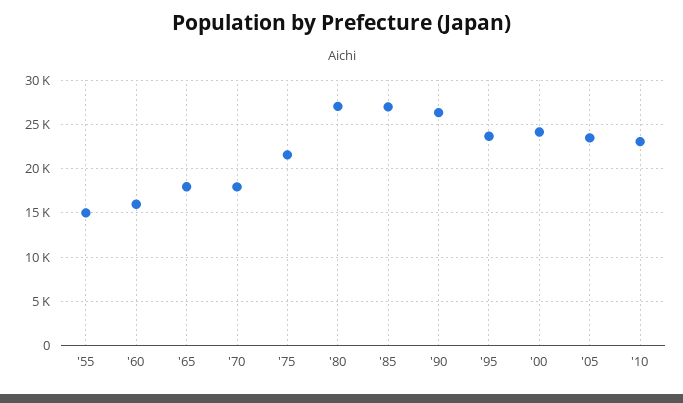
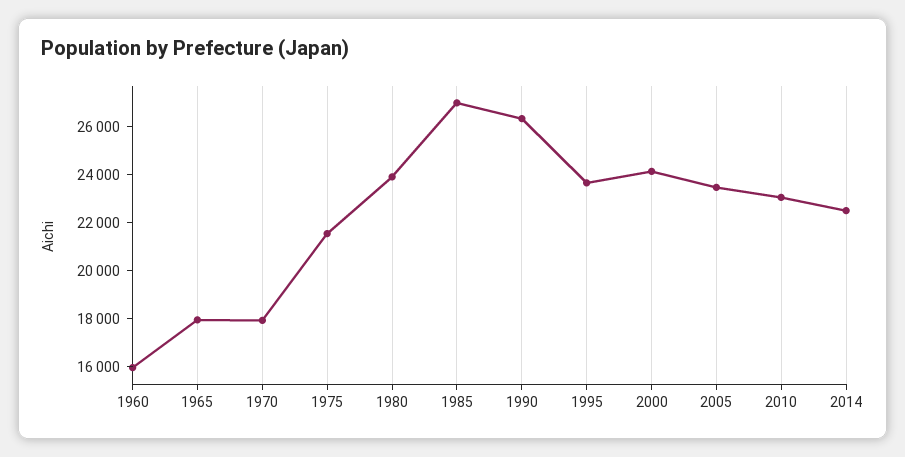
'55: 15000 -> none
'80: 27000 -> 24000
2014: none -> 22500

